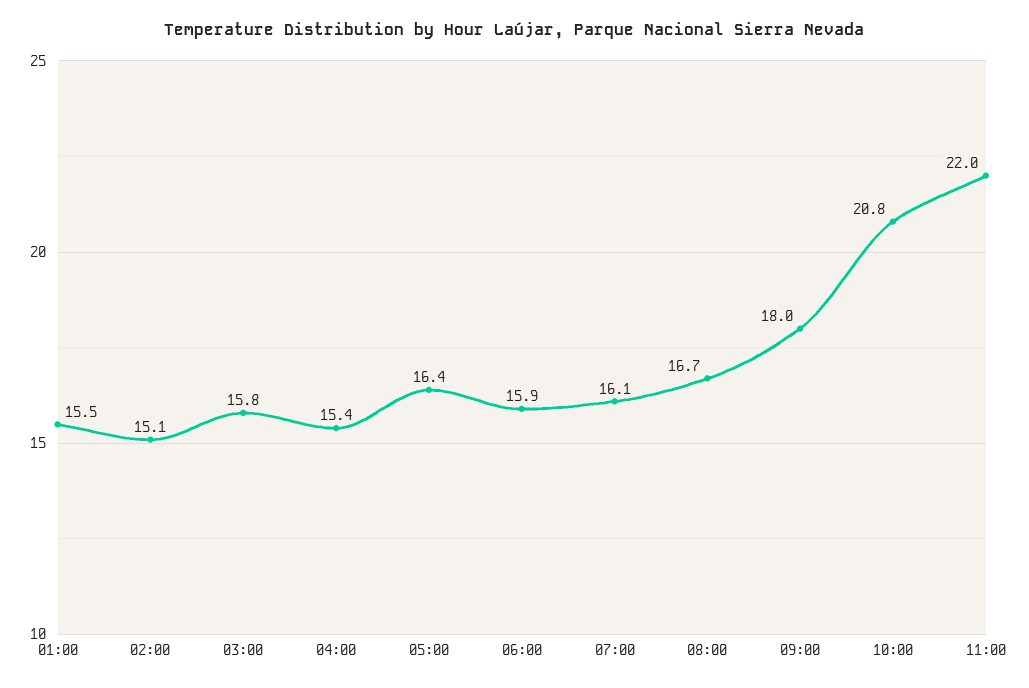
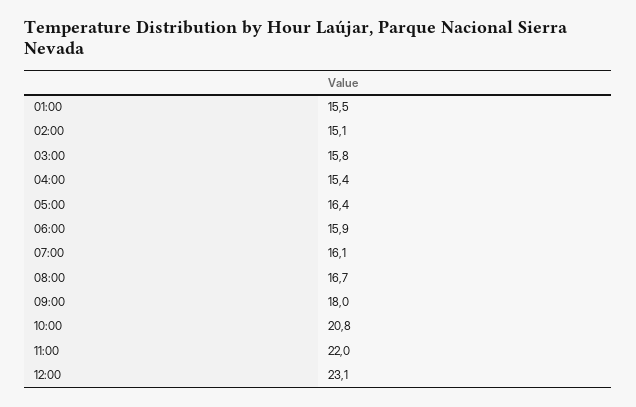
12:00: none -> 23.1

